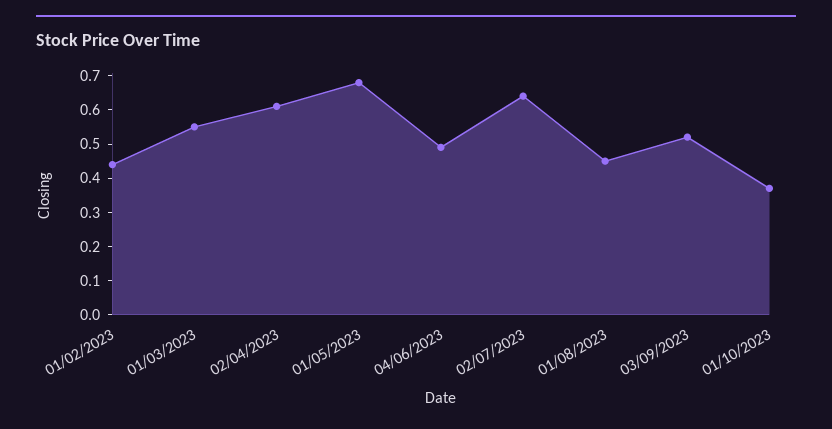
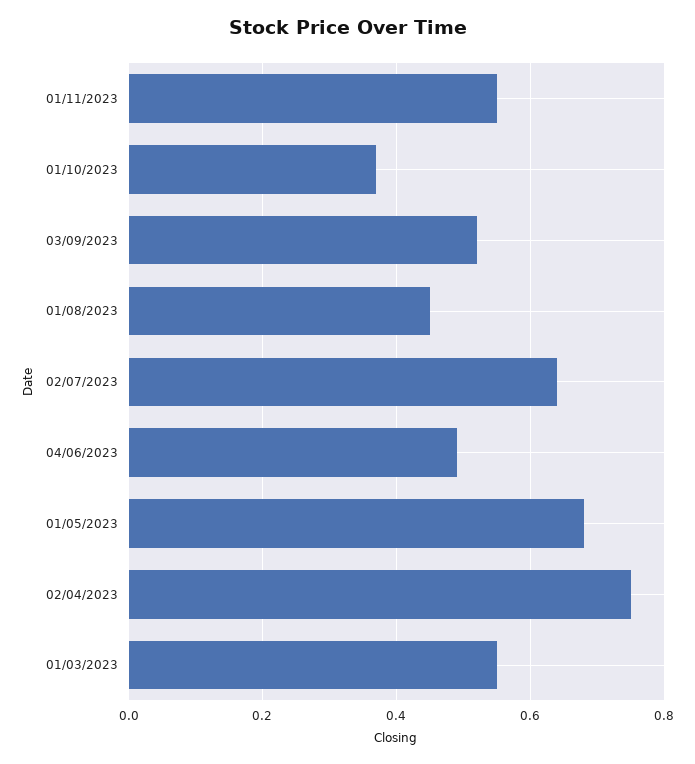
01/02/2023: 0.45 -> none
02/04/2023: 0.6 -> 0.75
01/11/2023: none -> 0.55

